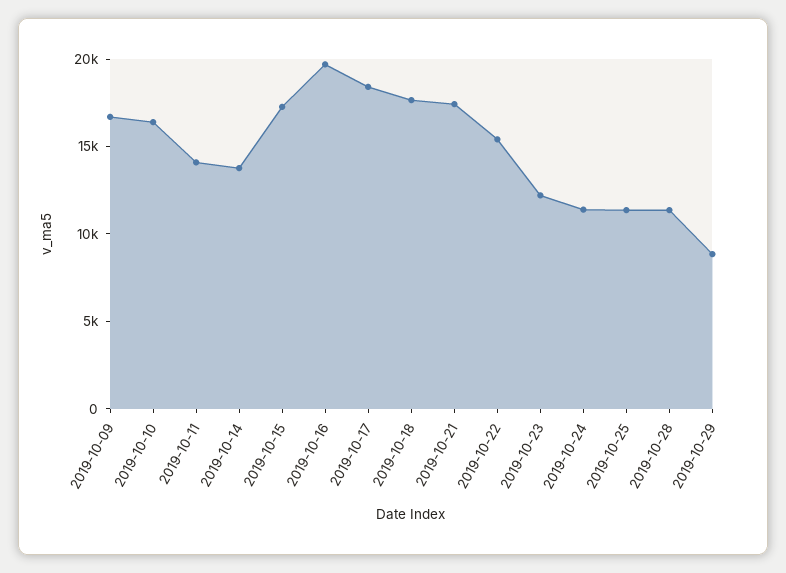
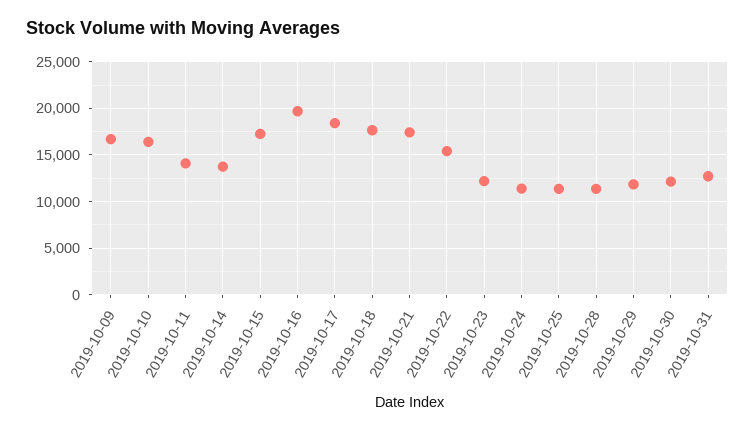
2019-10-29: 9000 -> 12000
2019-10-30: none -> 12000
2019-10-31: none -> 13000

